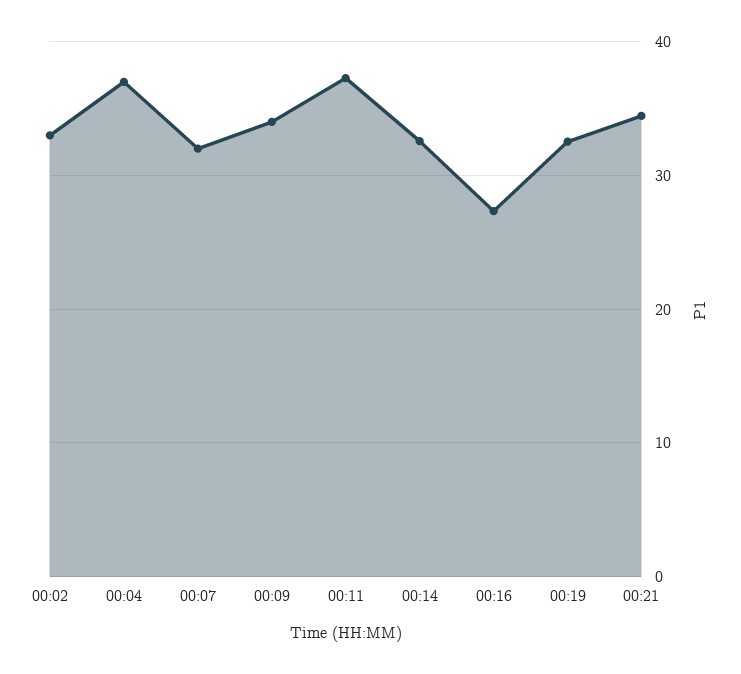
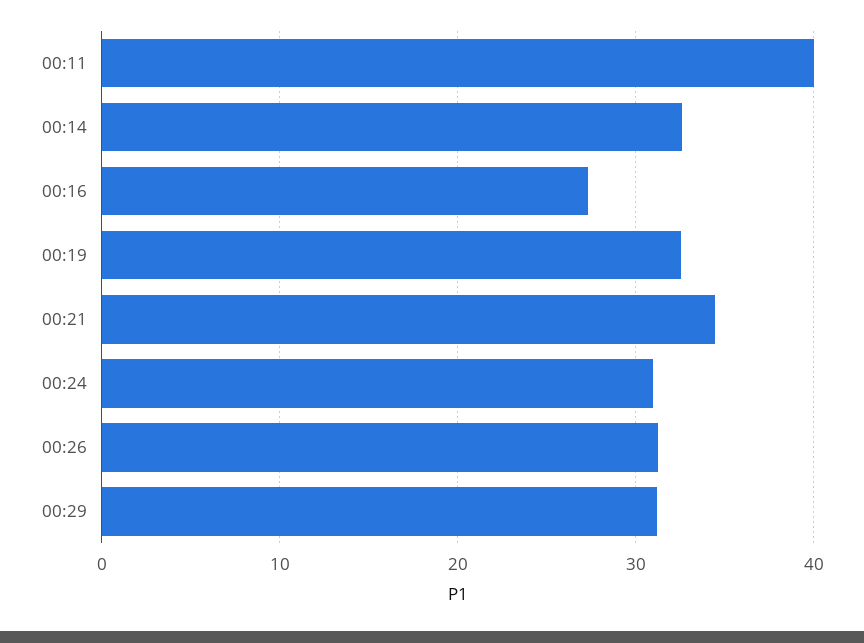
00:02: 33 -> none
00:04: 37 -> none
00:07: 32 -> none
00:09: 34 -> none
00:11: 37 -> 40
00:24: none -> 31
00:26: none -> 31
00:29: none -> 31

